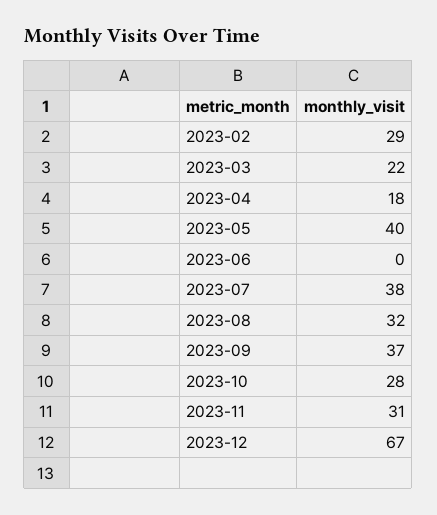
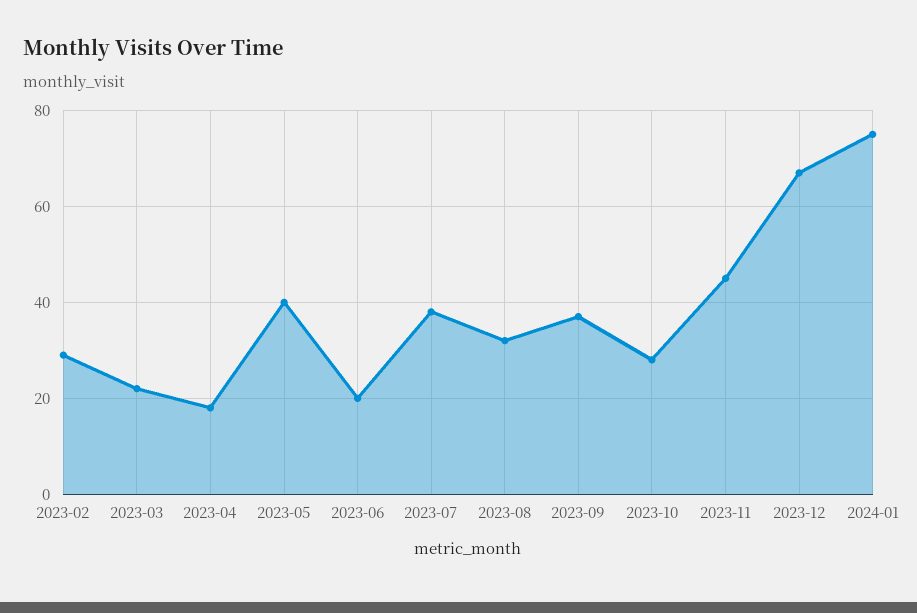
2023-06: 0 -> 20
2023-11: 31 -> 45
2024-01: none -> 75

